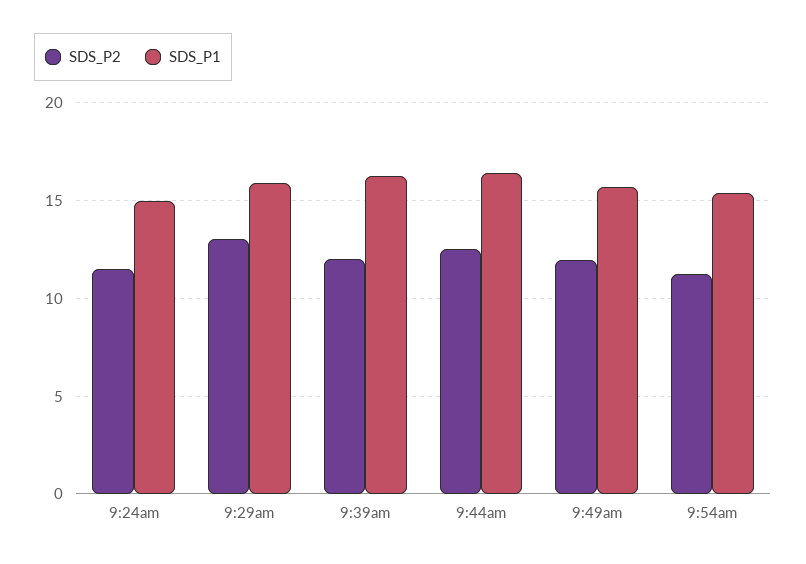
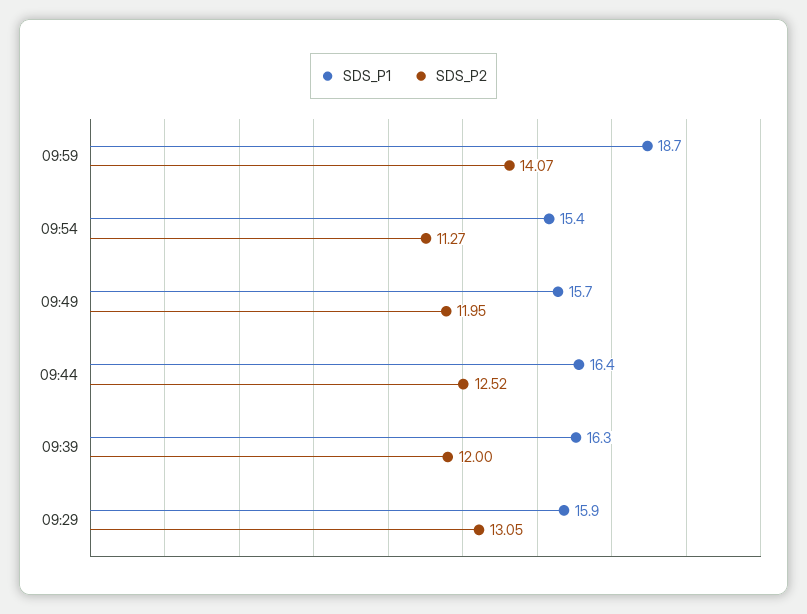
SDS_P2, 9:24am: 11.5 -> none
SDS_P1, 9:24am: 15 -> none
SDS_P1, 09:59: none -> 18.7
SDS_P2, 09:59: none -> 14.07

